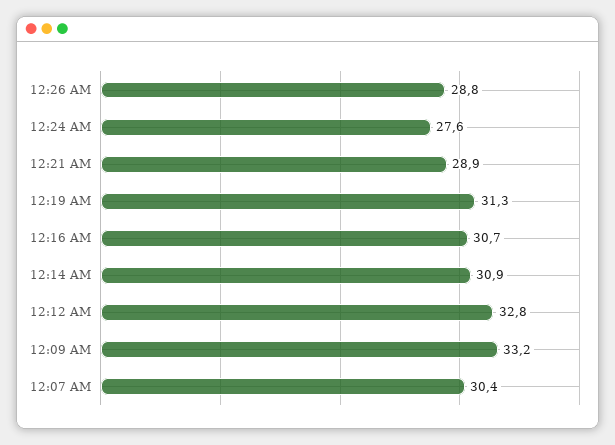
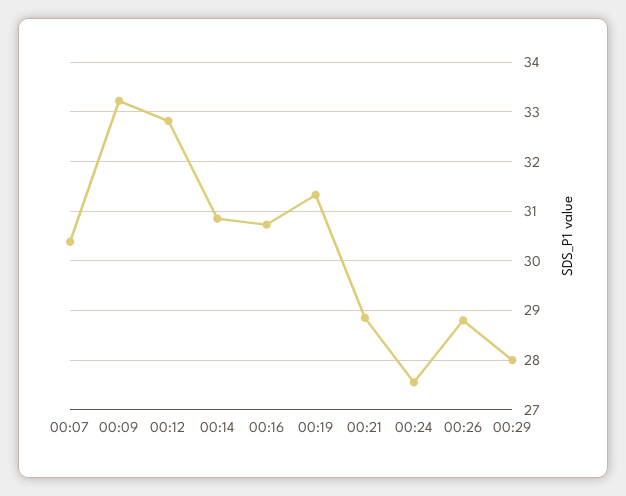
00:29: none -> 28

